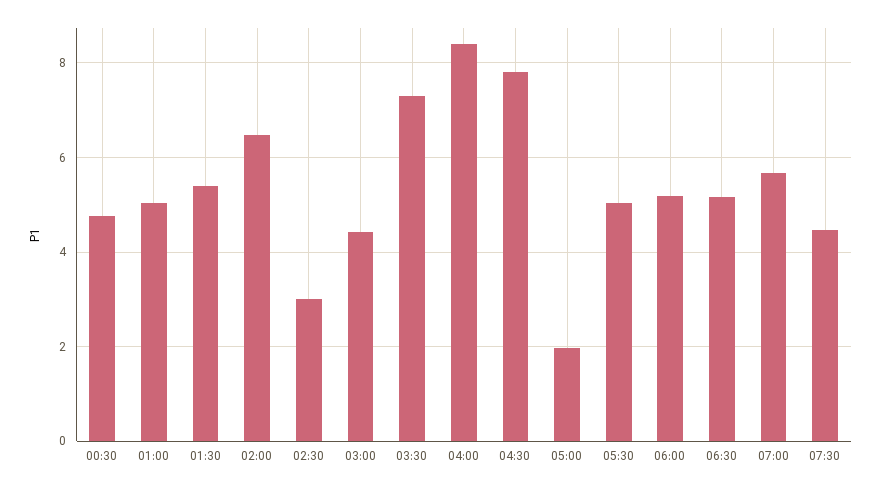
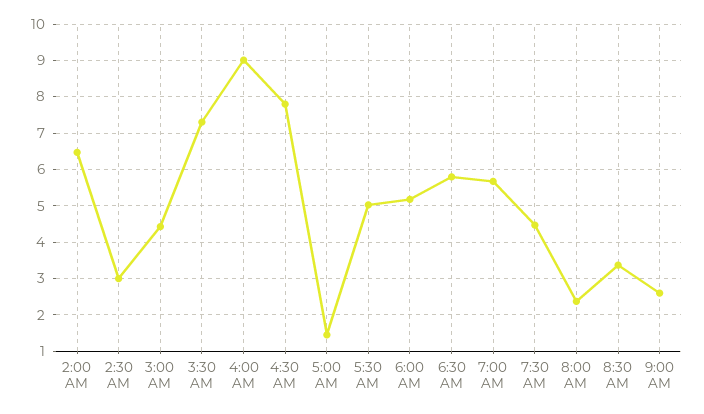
00:30: 4.8 -> none
01:00: 5 -> none
01:30: 5.4 -> none
04:00: 8.4 -> 9
05:00: 2 -> 1.4
06:30: 5.2 -> 5.8
8:00 AM: none -> 2.4
8:30 AM: none -> 3.4
9:00 AM: none -> 2.6

